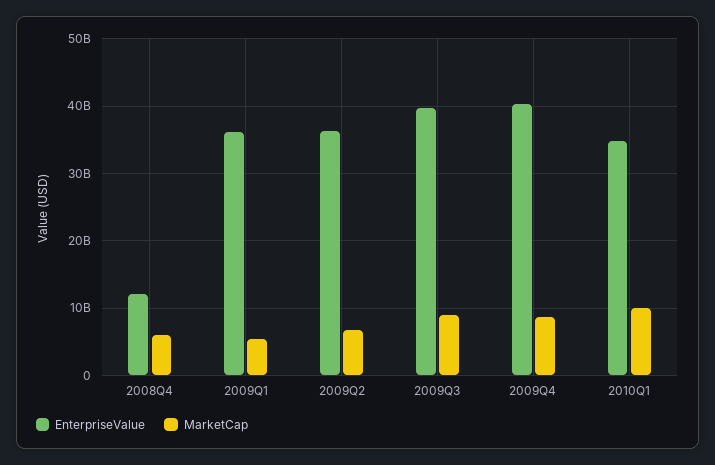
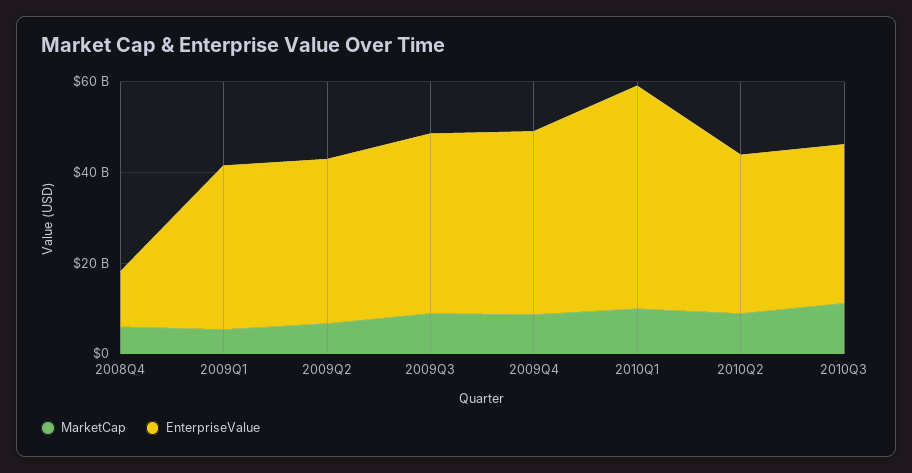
EnterpriseValue, 2010Q1: 35000000000 -> 50000000000
MarketCap, 2010Q2: none -> 10000000000
EnterpriseValue, 2010Q2: none -> 35000000000
MarketCap, 2010Q3: none -> 10000000000
EnterpriseValue, 2010Q3: none -> 35000000000

